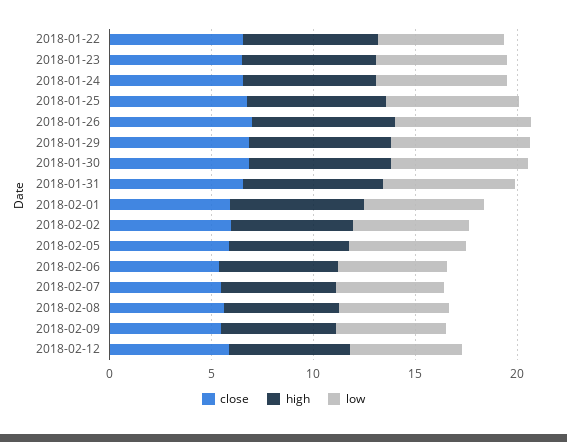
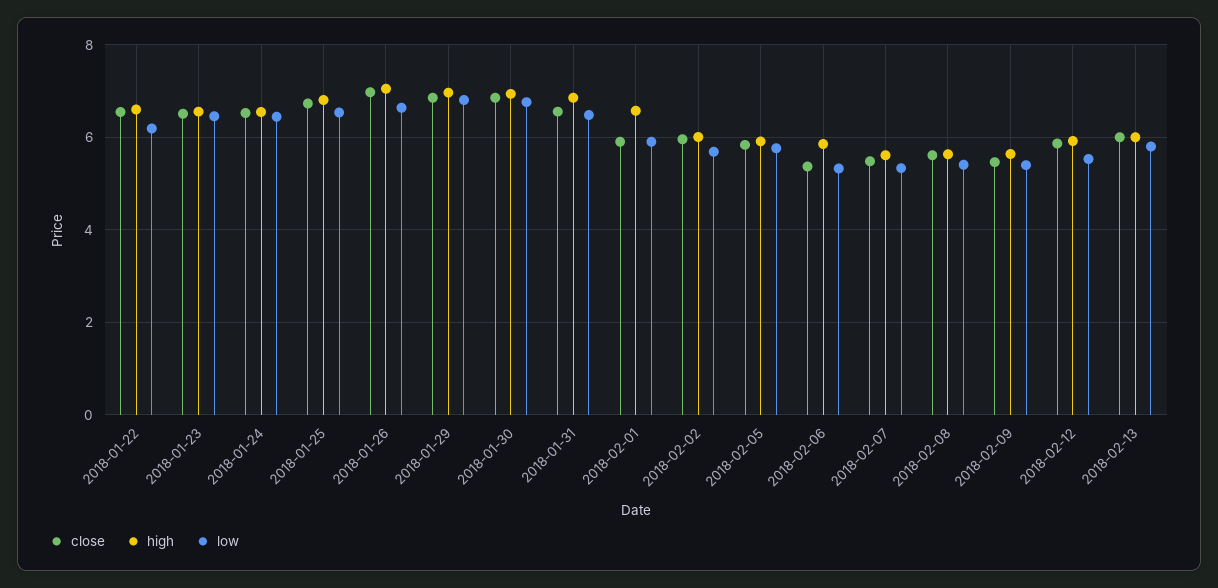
close, 2018-02-13: none -> 6
high, 2018-02-13: none -> 6
low, 2018-02-13: none -> 5.8

